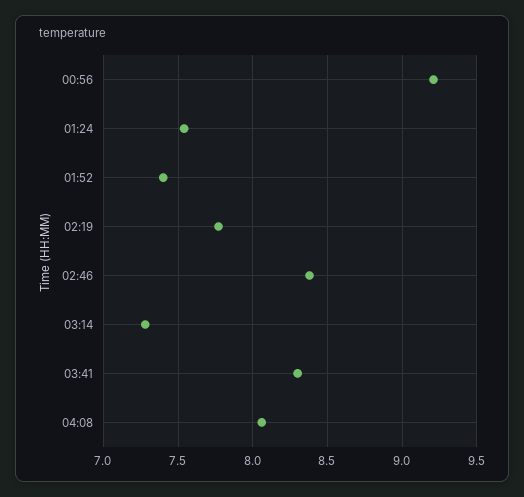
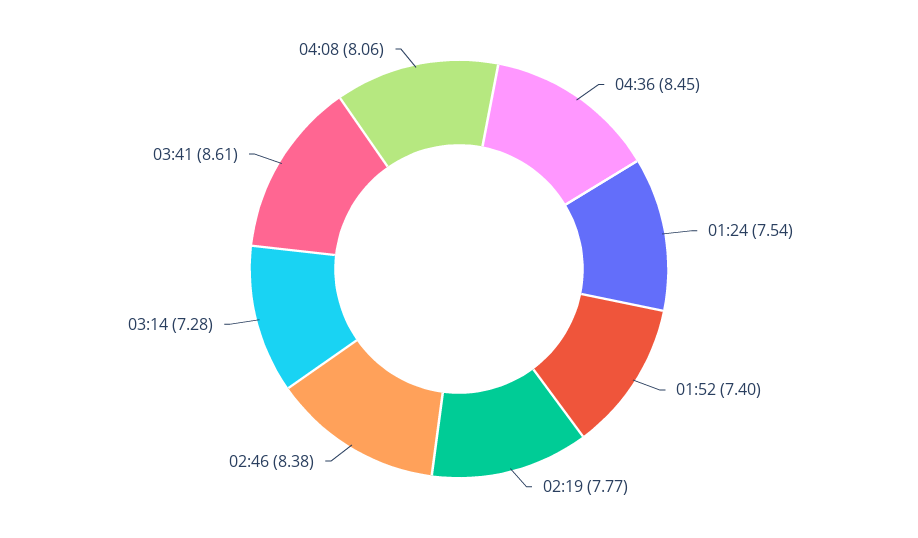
00:56: 9.2 -> none
03:41: 8.3 -> 8.61
04:36: none -> 8.45

